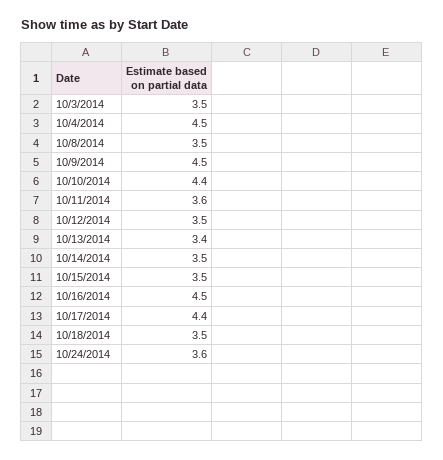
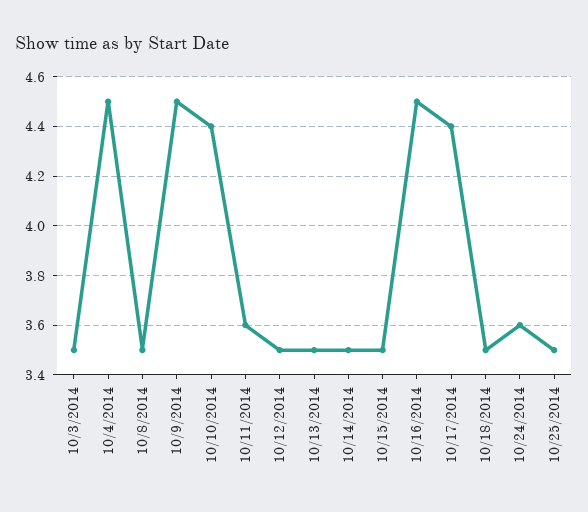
10/13/2014: 3.4 -> 3.5
10/25/2014: none -> 3.5

